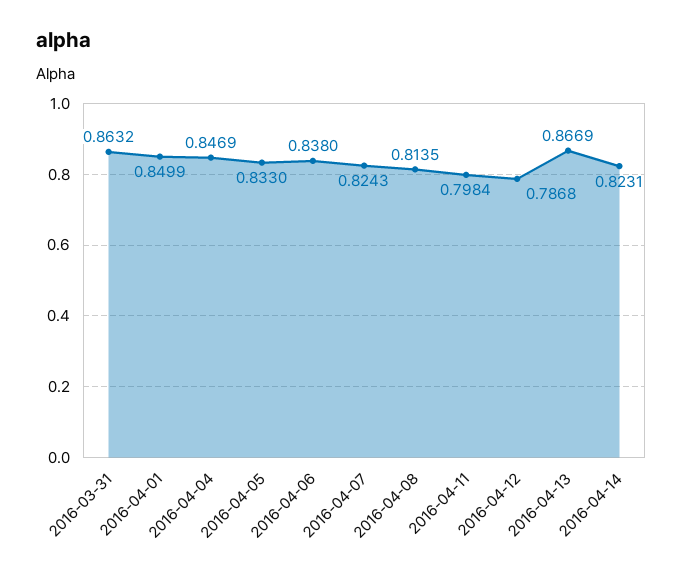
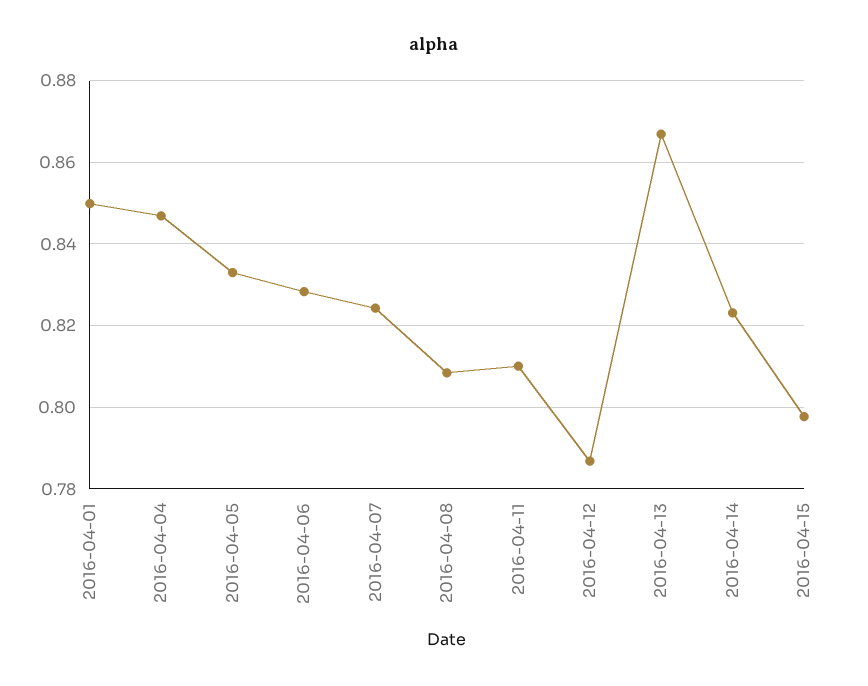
2016-03-31: 0.8632 -> none
2016-04-06: 0.838 -> 0.828
2016-04-08: 0.8135 -> 0.808
2016-04-11: 0.7984 -> 0.81
2016-04-15: none -> 0.798

